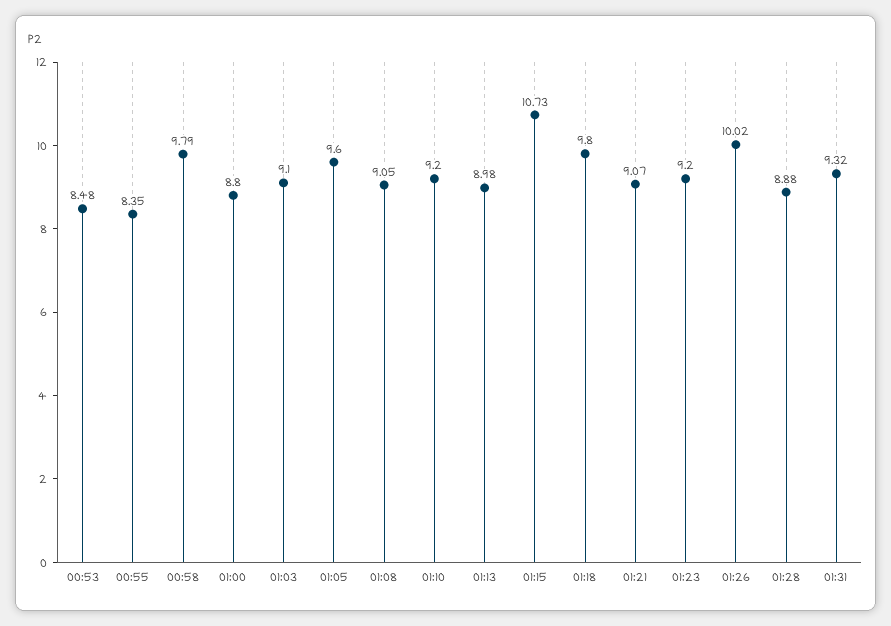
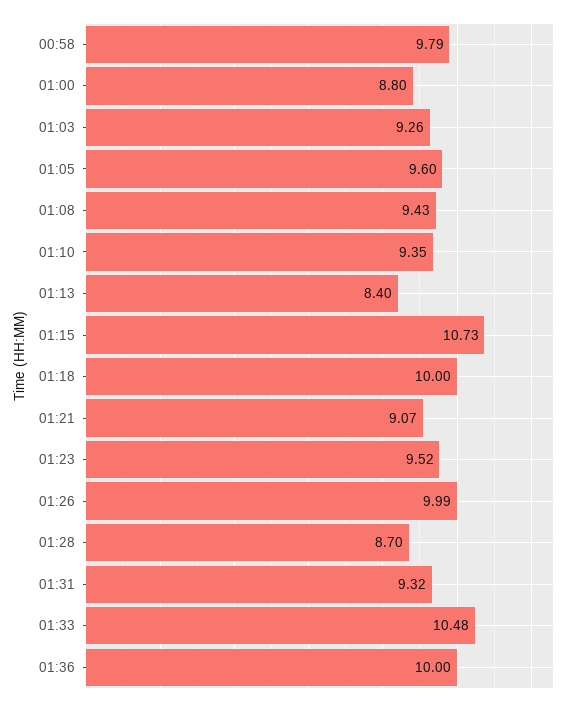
00:53: 8.48 -> none
00:55: 8.35 -> none
01:03: 9.1 -> 9.26
01:08: 9.05 -> 9.43
01:10: 9.2 -> 9.35
01:13: 8.98 -> 8.4
01:18: 9.8 -> 10
01:23: 9.2 -> 9.52
01:26: 10.02 -> 9.99
01:28: 8.88 -> 8.7
01:33: none -> 10.48
01:36: none -> 10

